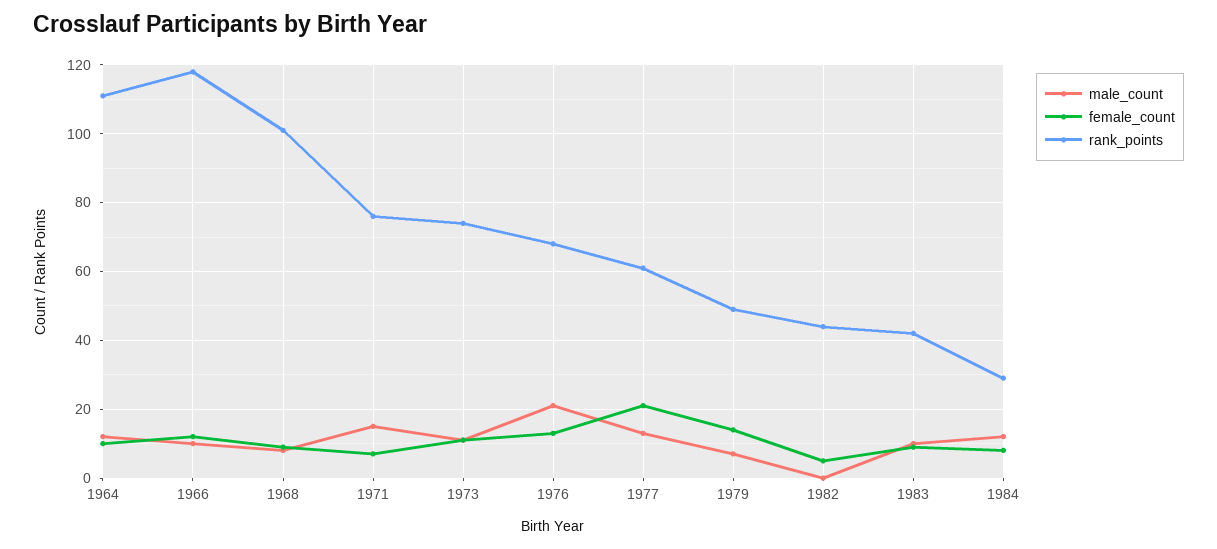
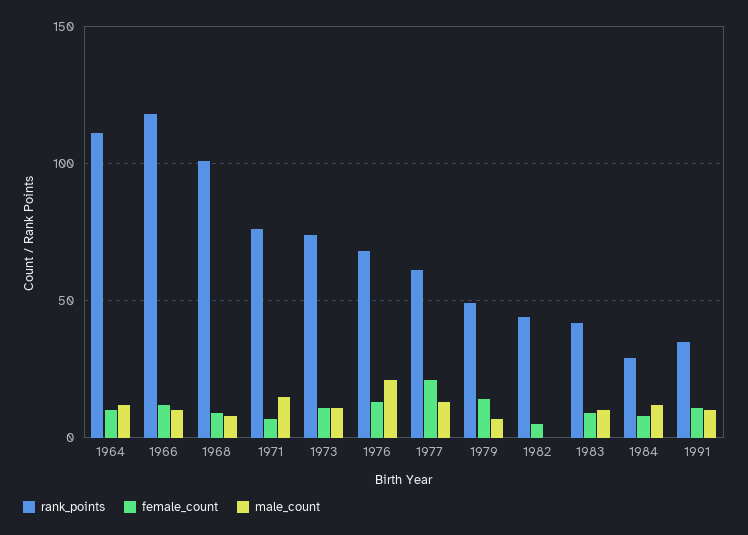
rank_points, 1991: none -> 35
female_count, 1991: none -> 10
male_count, 1991: none -> 10

